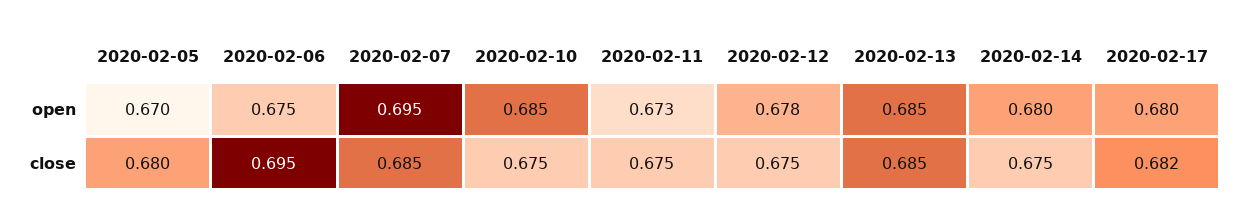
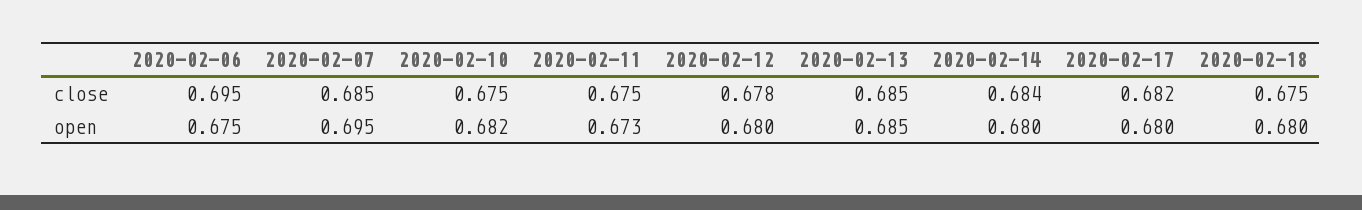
2020-02-05, open: 0.67 -> none
2020-02-10, open: 0.685 -> 0.682
2020-02-12, open: 0.678 -> 0.68
2020-02-05, close: 0.68 -> none
2020-02-12, close: 0.675 -> 0.678
2020-02-14, close: 0.675 -> 0.684
2020-02-18, close: none -> 0.675
2020-02-18, open: none -> 0.68

